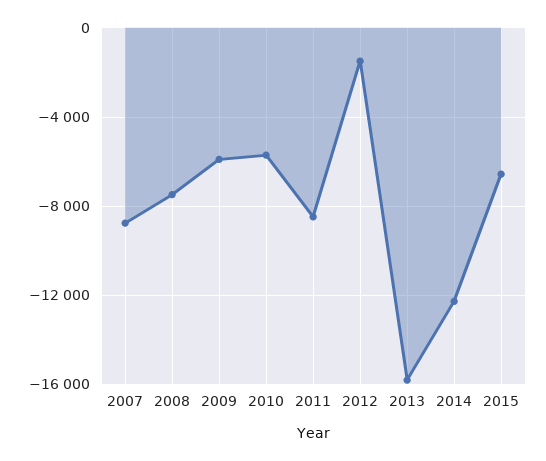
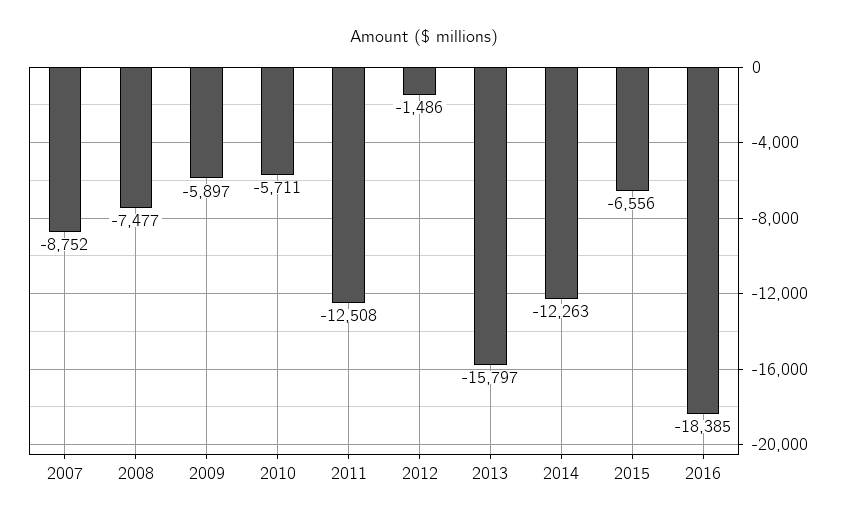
2011: -8500 -> -12508
2016: none -> -18385

